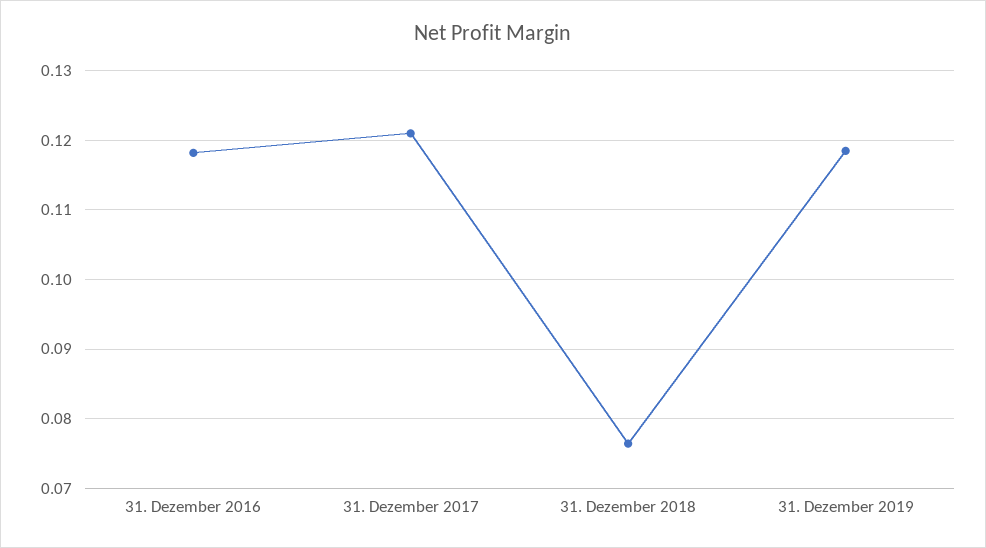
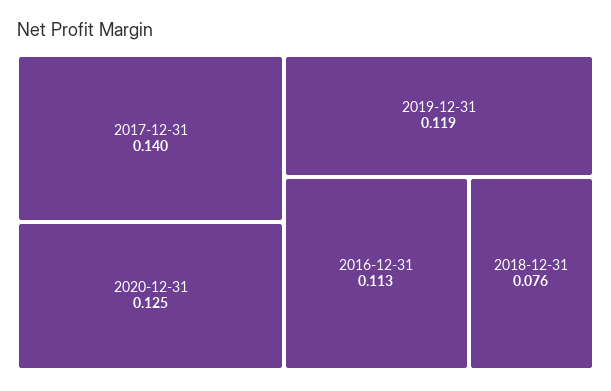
31. Dezember 2016: 0.118 -> 0.113
31. Dezember 2017: 0.121 -> 0.14
2020-12-31: none -> 0.125

